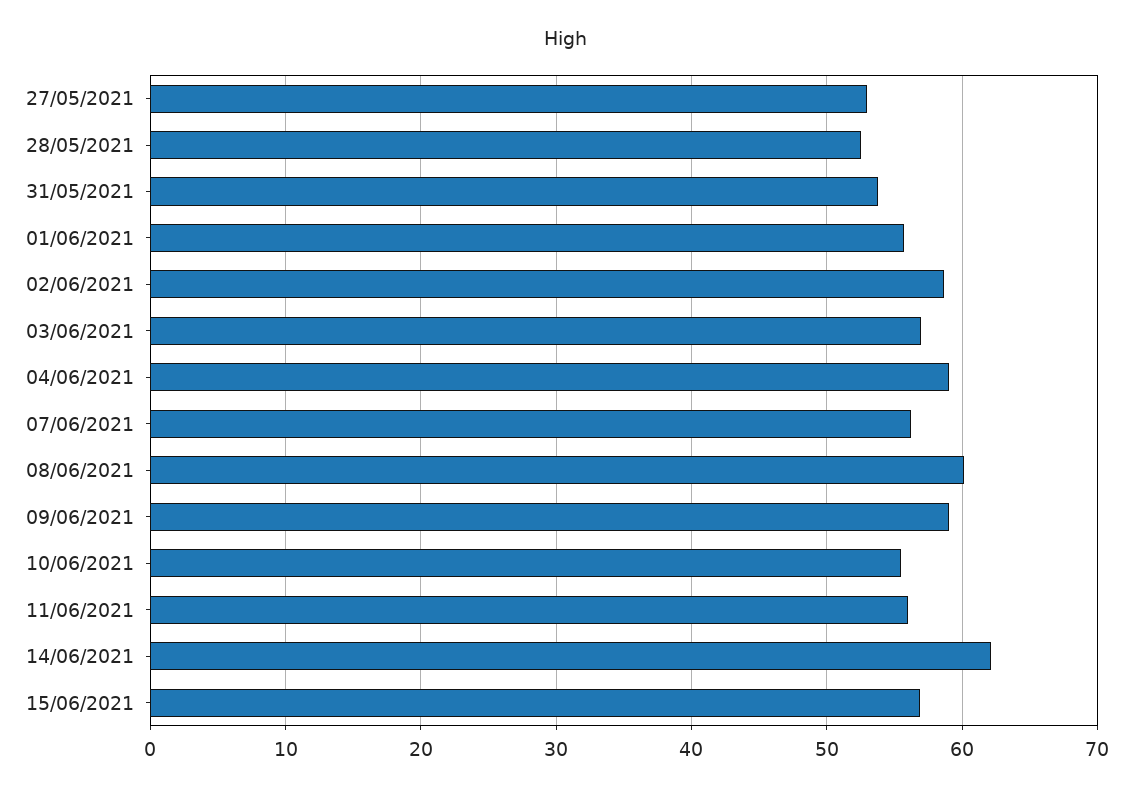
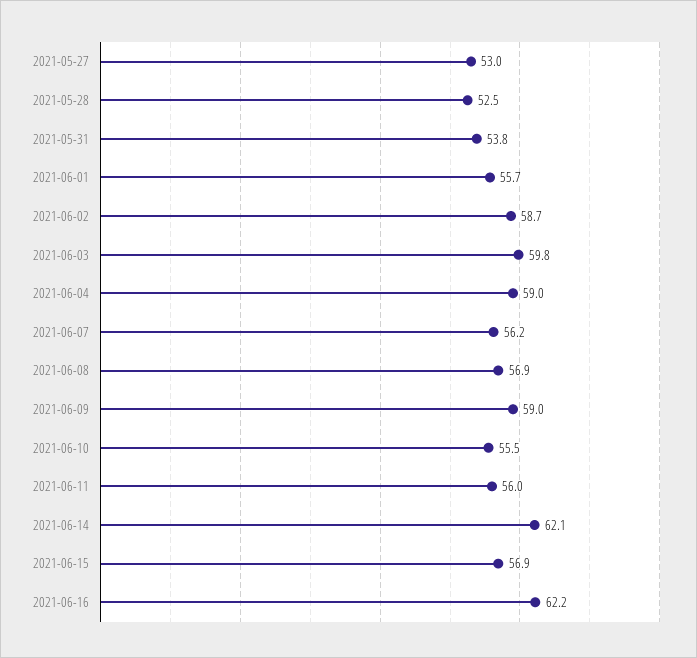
03/06/2021: 57 -> 59.8
08/06/2021: 60 -> 56.9
2021-06-16: none -> 62.2

